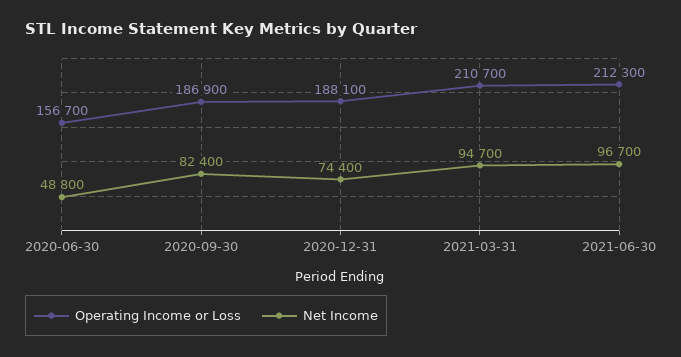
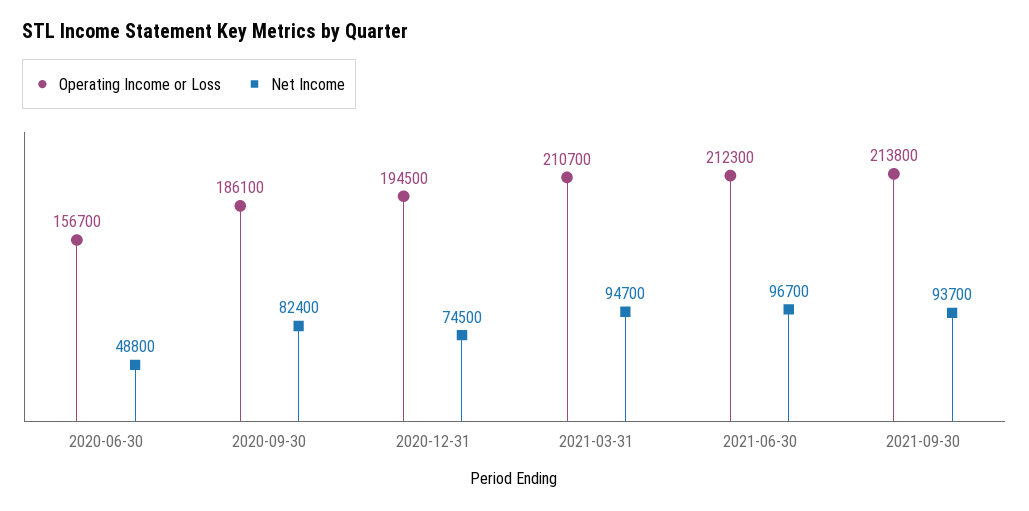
Operating Income or Loss, 2020-09-30: 186900 -> 186100
Operating Income or Loss, 2020-12-31: 188100 -> 194500
Net Income, 2020-12-31: 74400 -> 74500
Operating Income or Loss, 2021-09-30: none -> 213800
Net Income, 2021-09-30: none -> 93700

